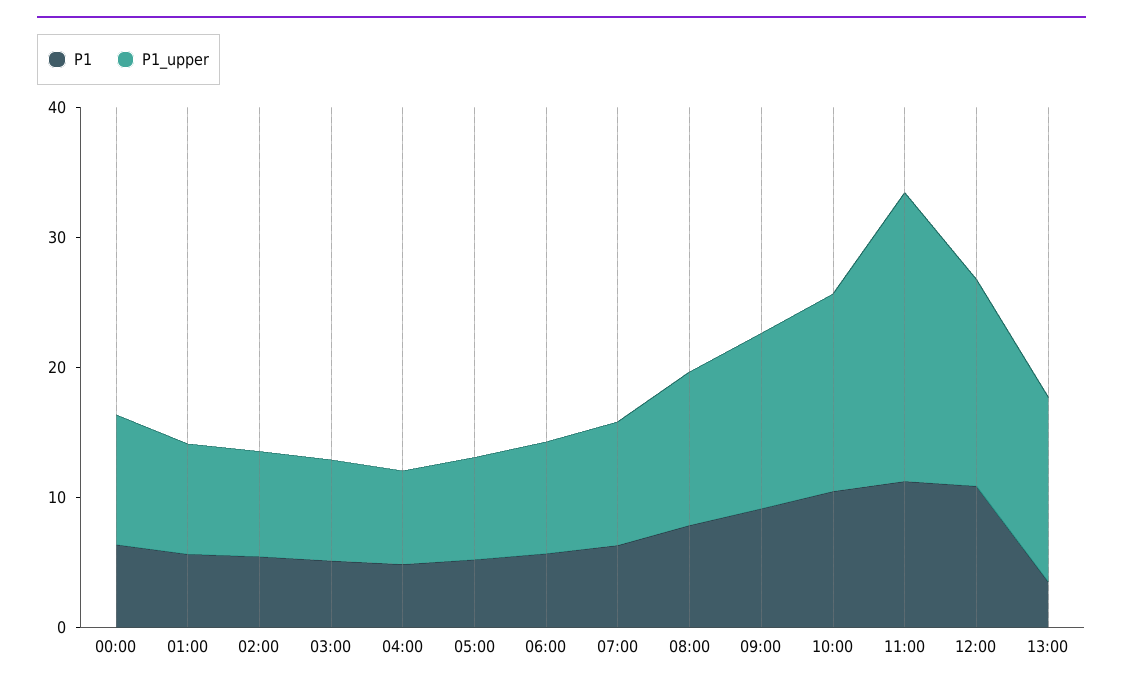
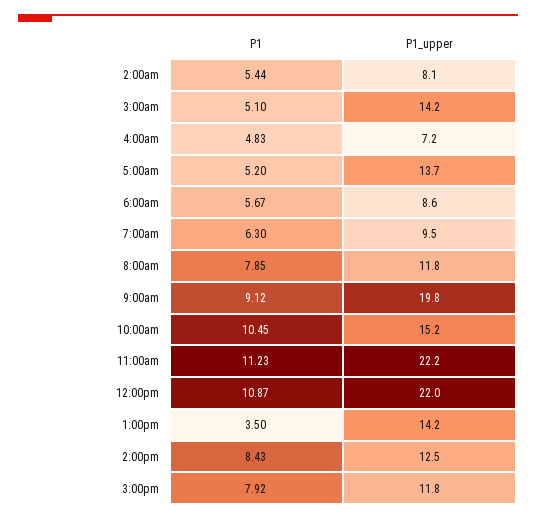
P1, 00:00: 6 -> none
P1_upper, 00:00: 10 -> none
P1, 01:00: 6 -> none
P1_upper, 01:00: 8 -> none
P1_upper, 03:00: 8 -> 14.2
P1_upper, 05:00: 8 -> 13.7
P1_upper, 09:00: 14 -> 19.8
P1_upper, 12:00: 16 -> 22
P1, 2:00pm: none -> 8.43
P1_upper, 2:00pm: none -> 12.5
P1, 3:00pm: none -> 7.92
P1_upper, 3:00pm: none -> 11.8

